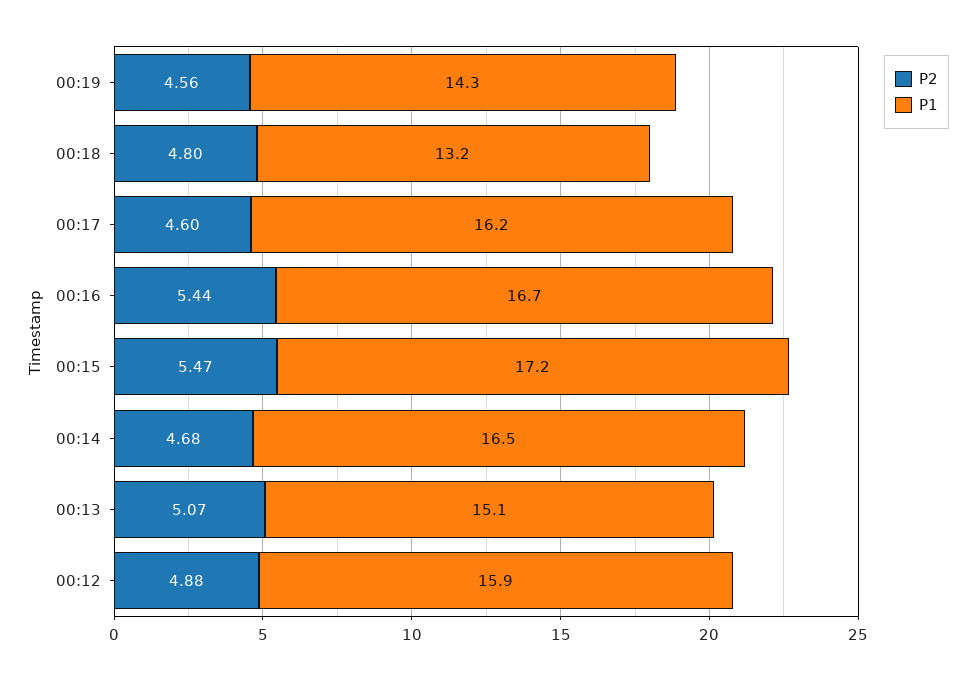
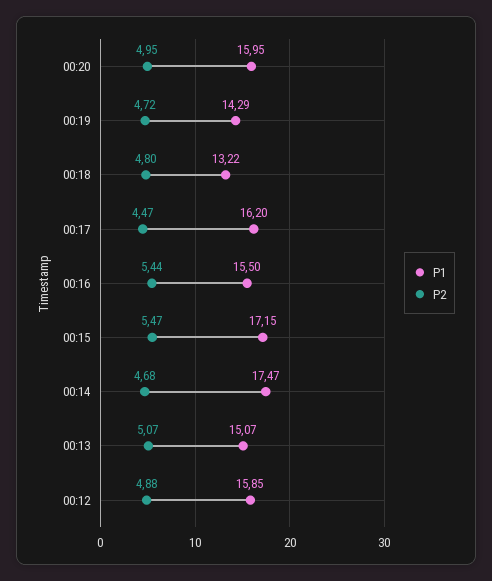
P2, 00:19: 4.56 -> 4.72
P2, 00:17: 4.6 -> 4.47
P1, 00:16: 16.7 -> 15.5
P1, 00:14: 16.5 -> 17.47
P1, 00:20: none -> 15.95
P2, 00:20: none -> 4.95

